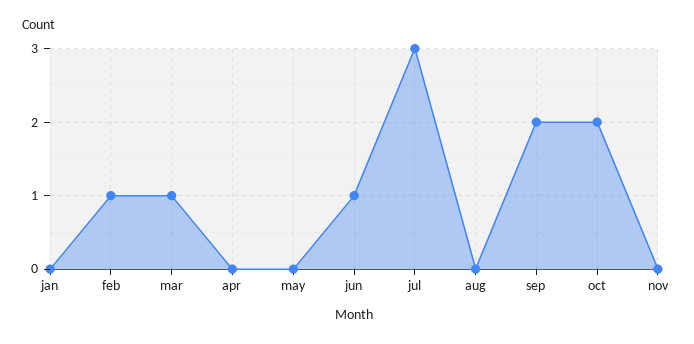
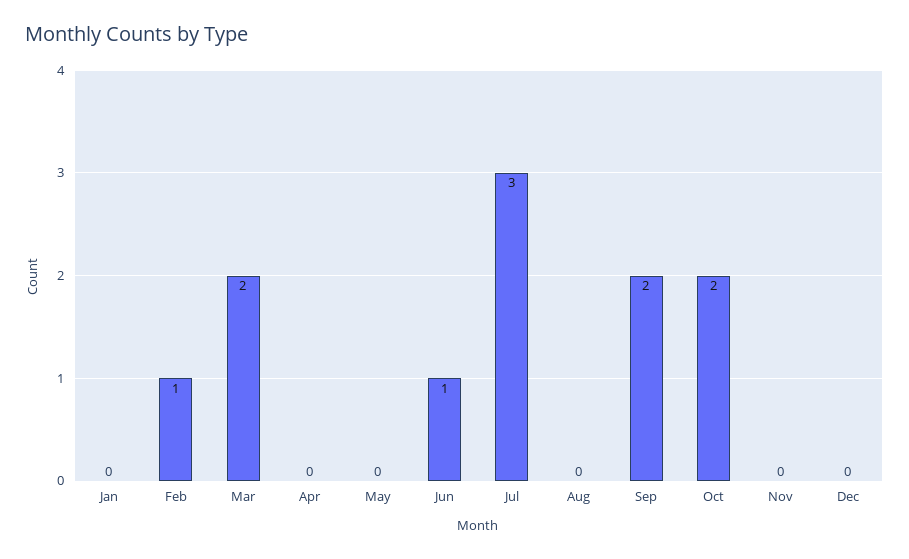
mar: 1 -> 2
Dec: none -> 0

